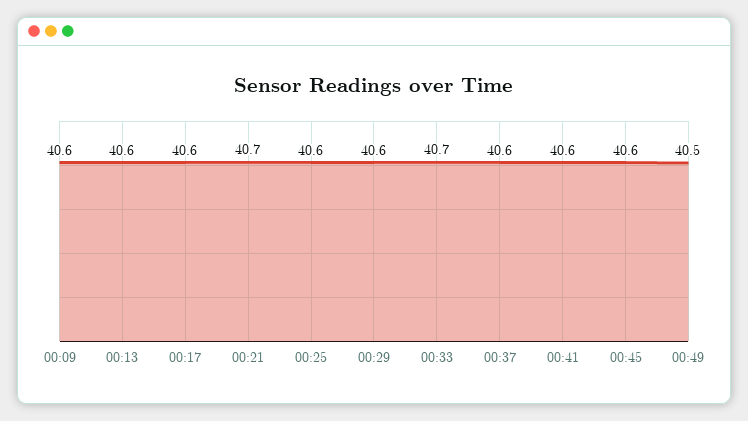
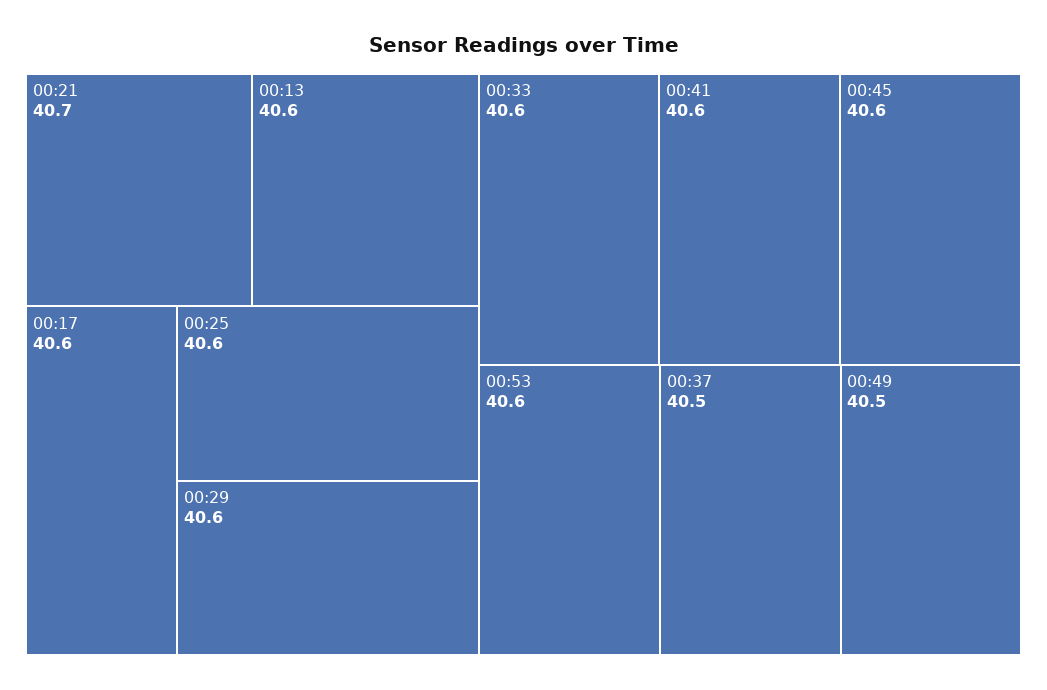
00:09: 40.6 -> none
00:33: 40.7 -> 40.6
00:37: 40.6 -> 40.5
00:53: none -> 40.6

